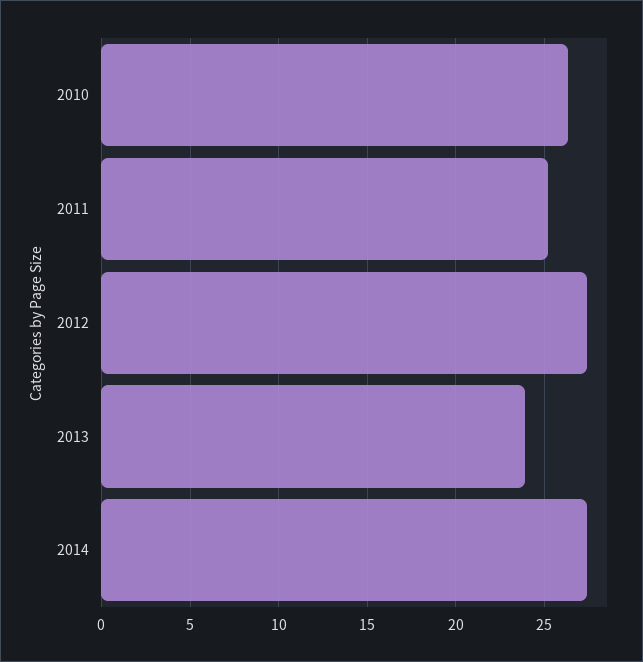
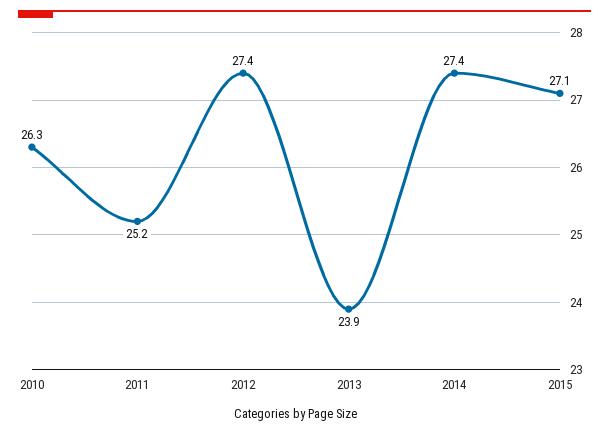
2015: none -> 27.1

